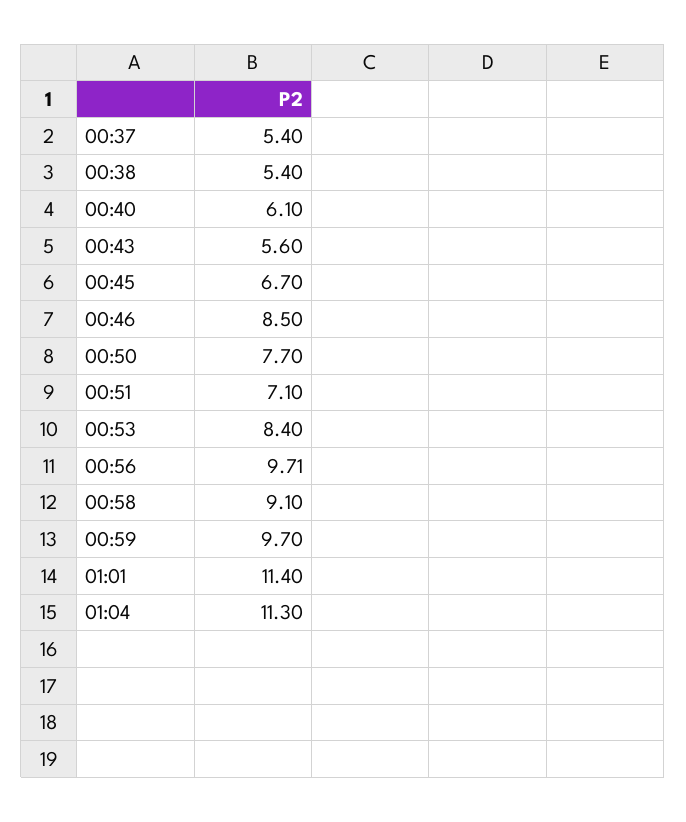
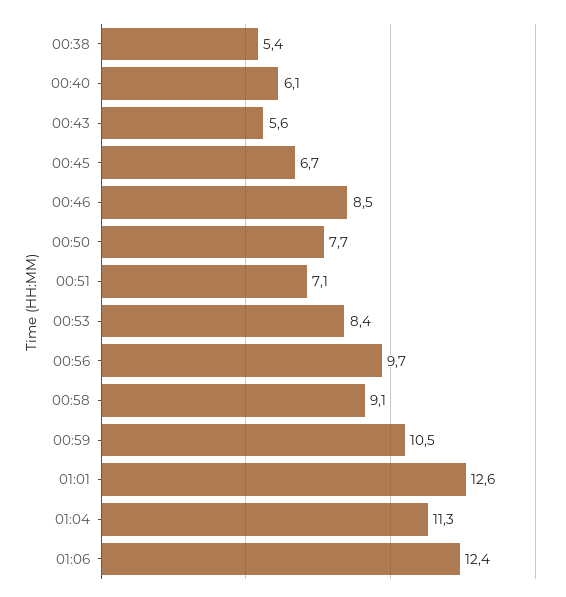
00:37: 5.4 -> none
00:59: 9.7 -> 10.5
01:01: 11.4 -> 12.6
01:06: none -> 12.4

